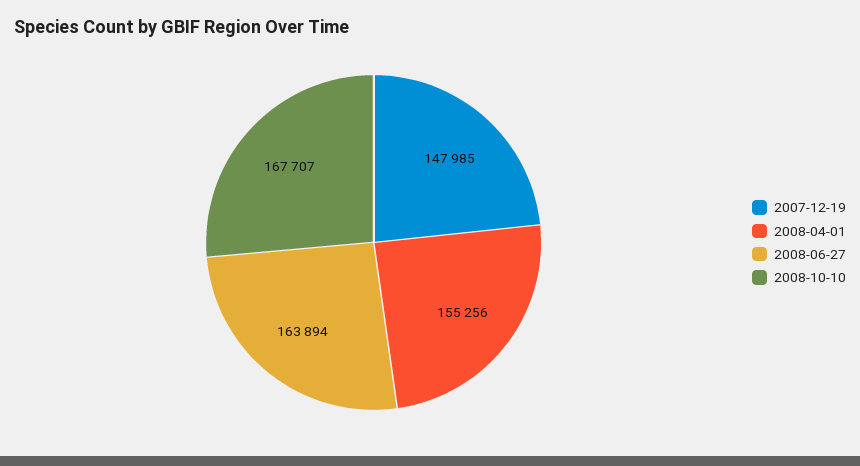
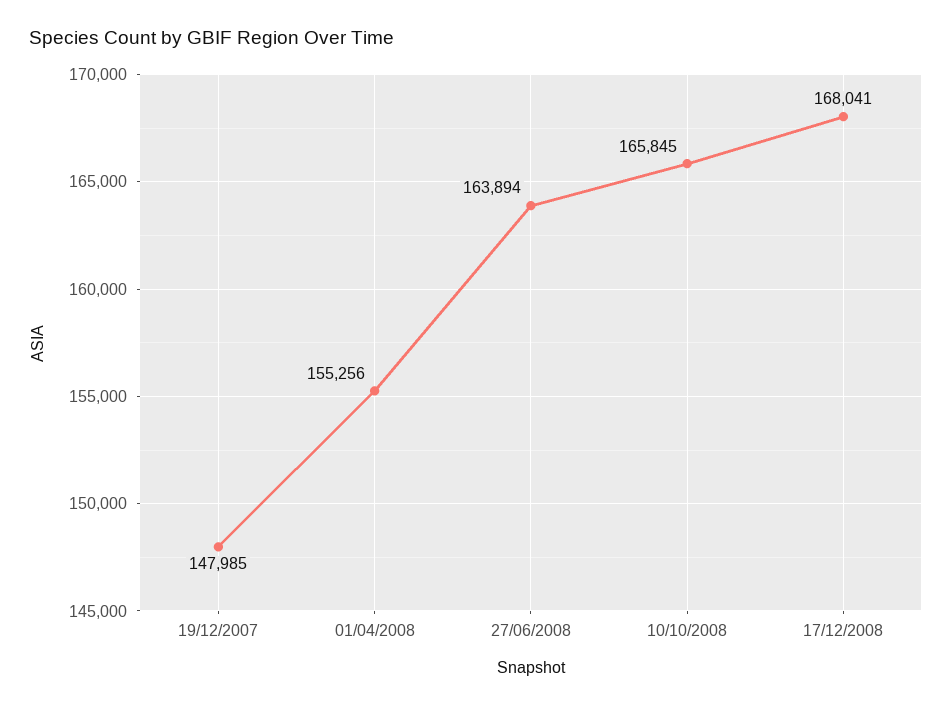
2008-10-10: 167707 -> 165845
17/12/2008: none -> 168041

